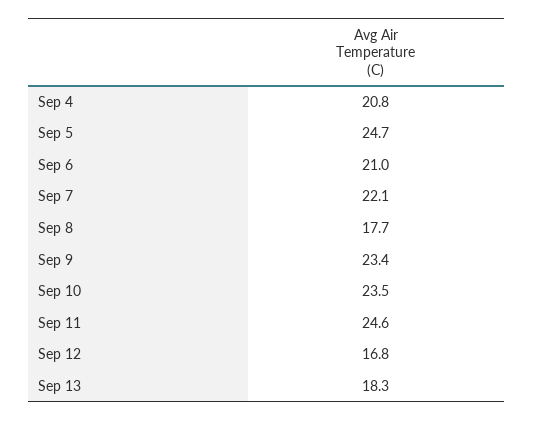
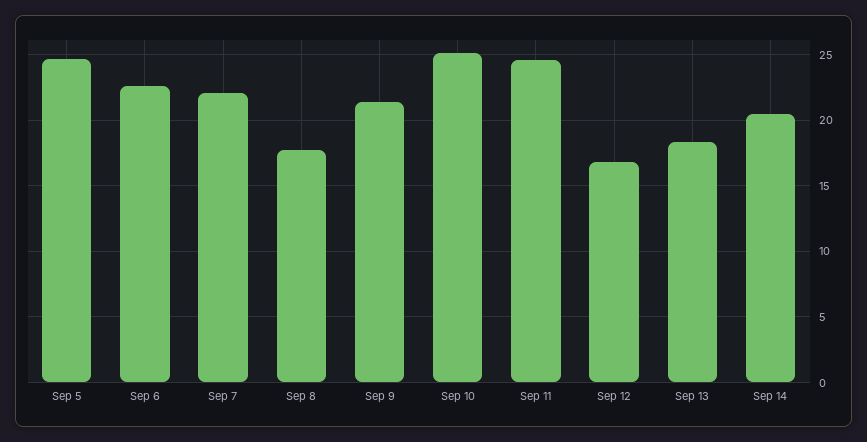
Sep 4: 20.8 -> none
Sep 6: 21 -> 22.5
Sep 9: 23.4 -> 21.5
Sep 10: 23.5 -> 25
Sep 14: none -> 20.5

